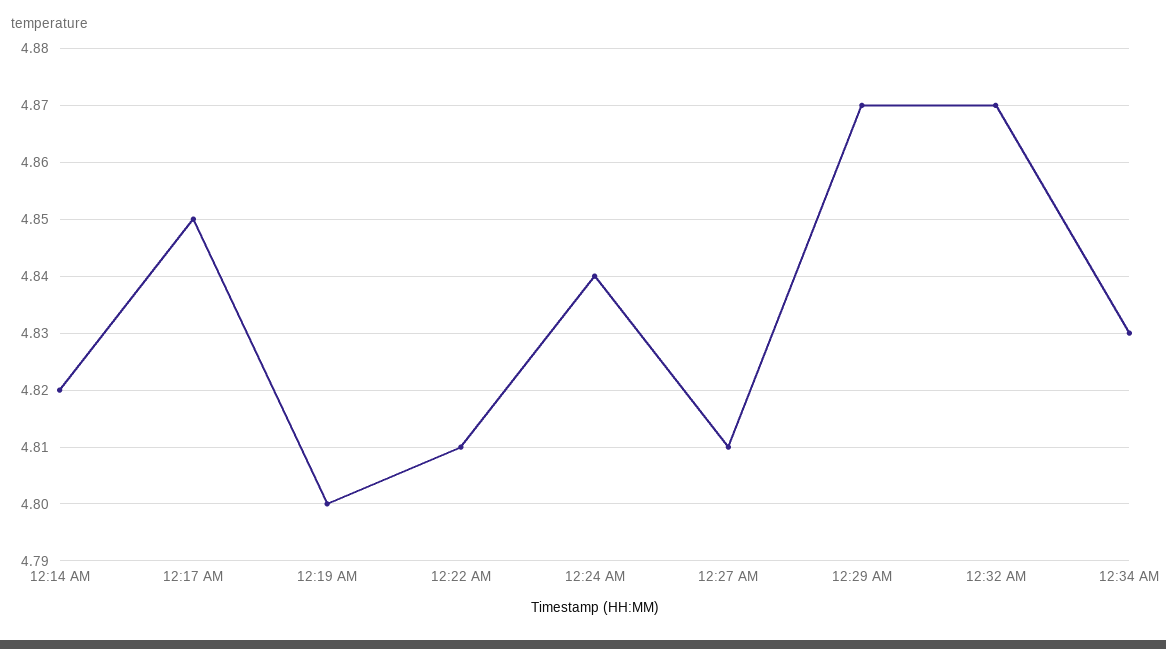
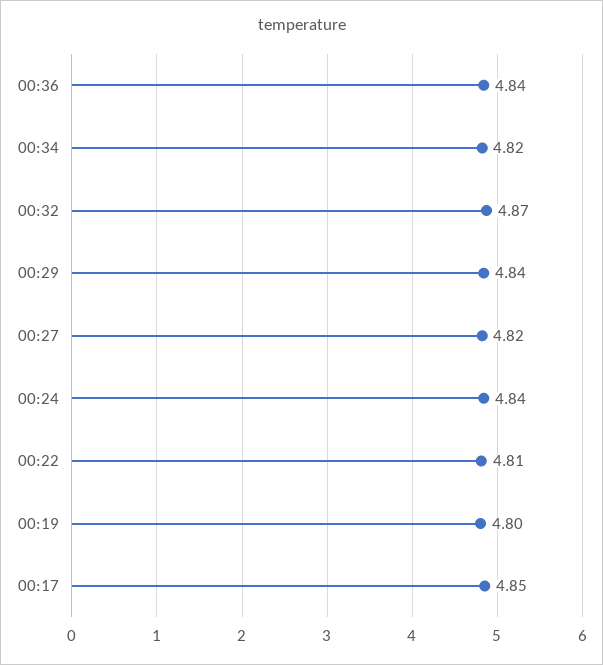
12:14 AM: 4.82 -> none
12:27 AM: 4.81 -> 4.82
12:29 AM: 4.87 -> 4.84
12:34 AM: 4.83 -> 4.82
00:36: none -> 4.84

